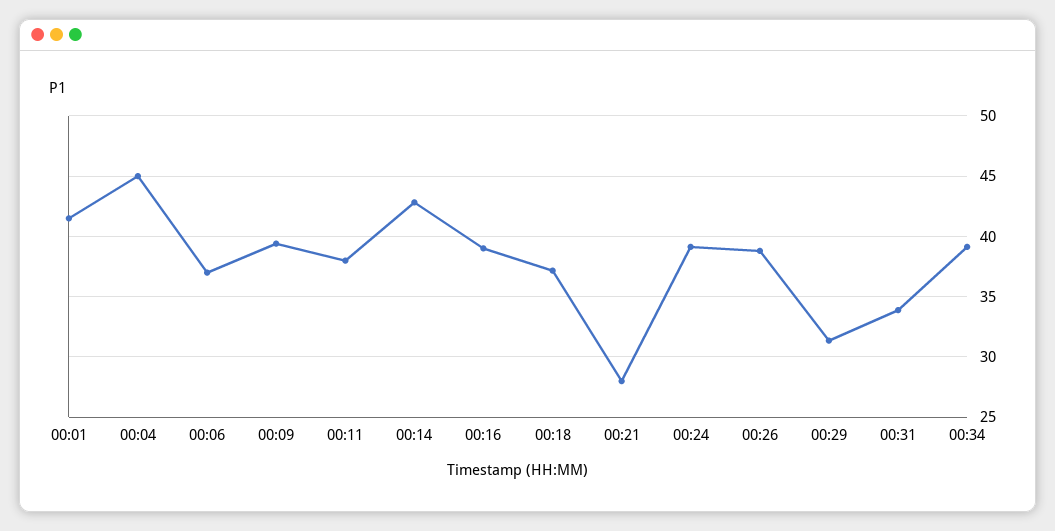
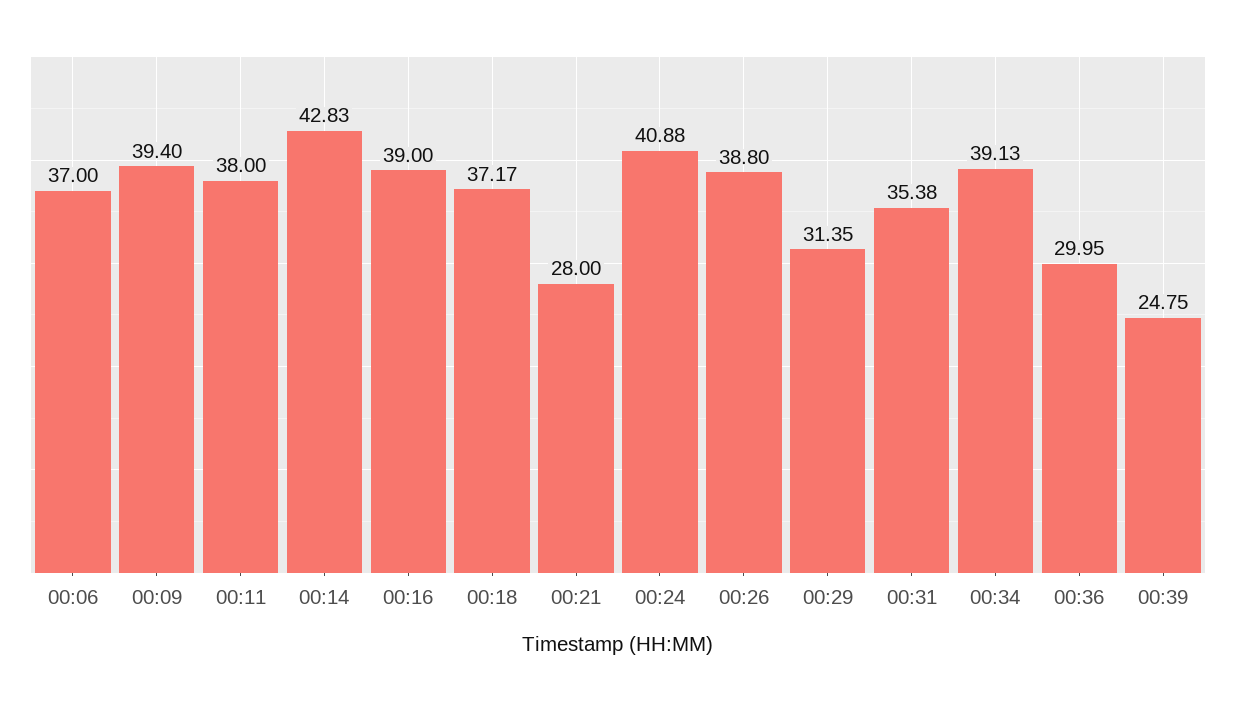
00:01: 41.5 -> none
00:04: 45 -> none
00:24: 39 -> 40.88
00:31: 34 -> 35.38
00:36: none -> 29.95
00:39: none -> 24.75

